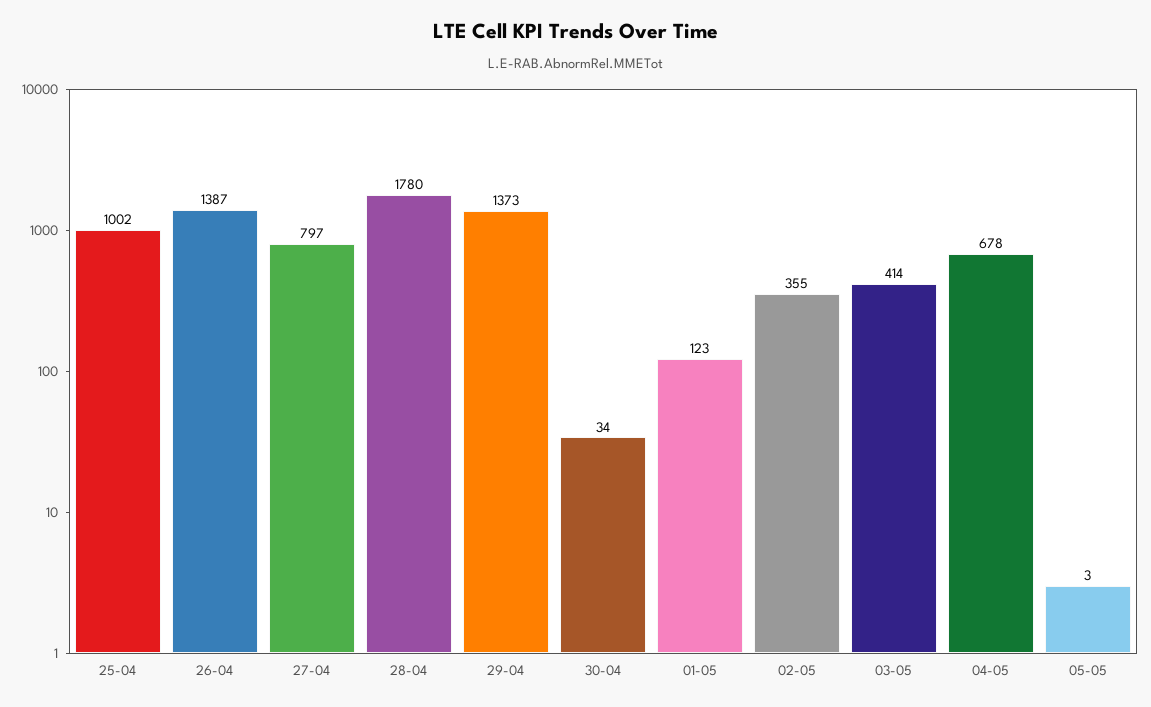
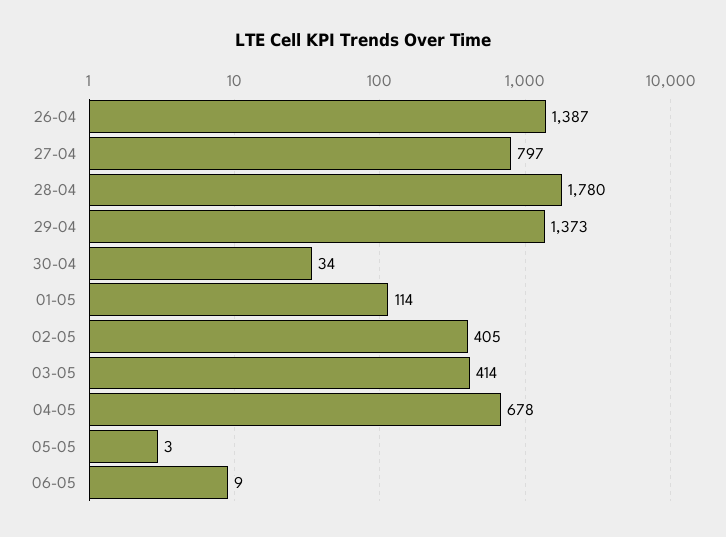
25-04: 1002 -> none
01-05: 123 -> 114
02-05: 355 -> 405
06-05: none -> 9

